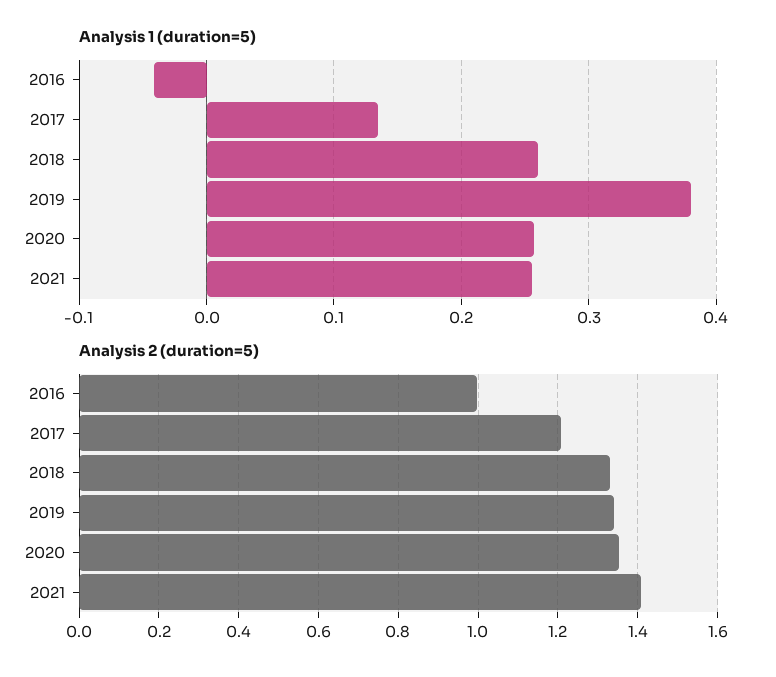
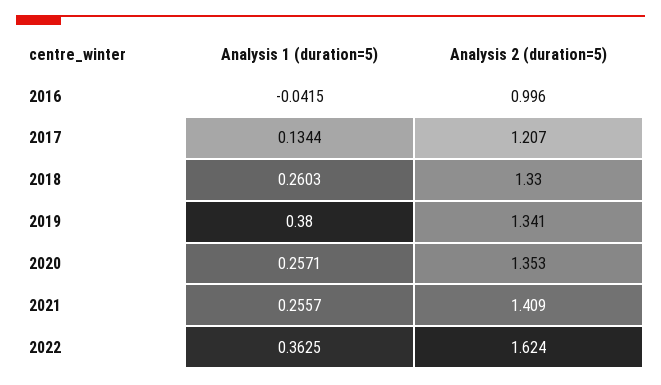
Analysis 1 (duration=5), 2022: none -> 0.3625
Analysis 2 (duration=5), 2022: none -> 1.624

